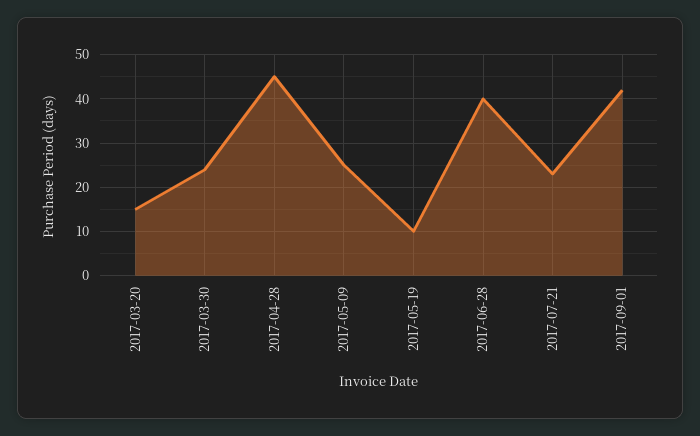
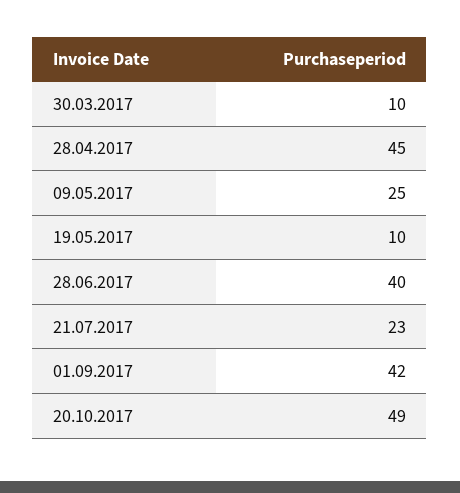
2017-03-20: 15 -> none
2017-03-30: 25 -> 10
20.10.2017: none -> 49

